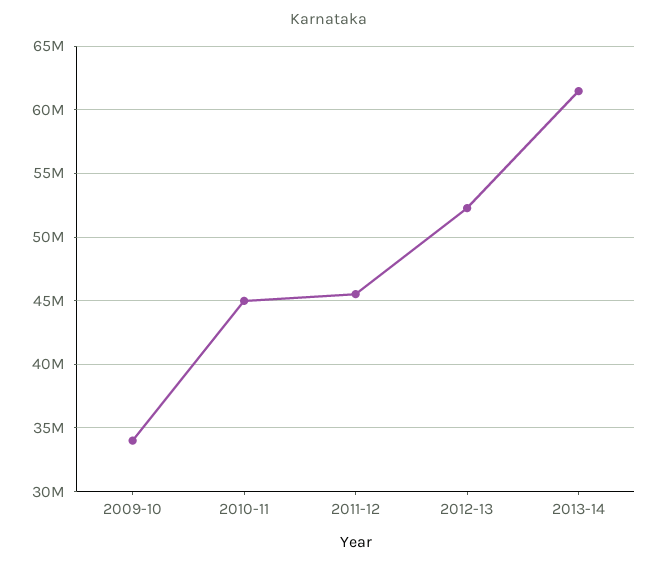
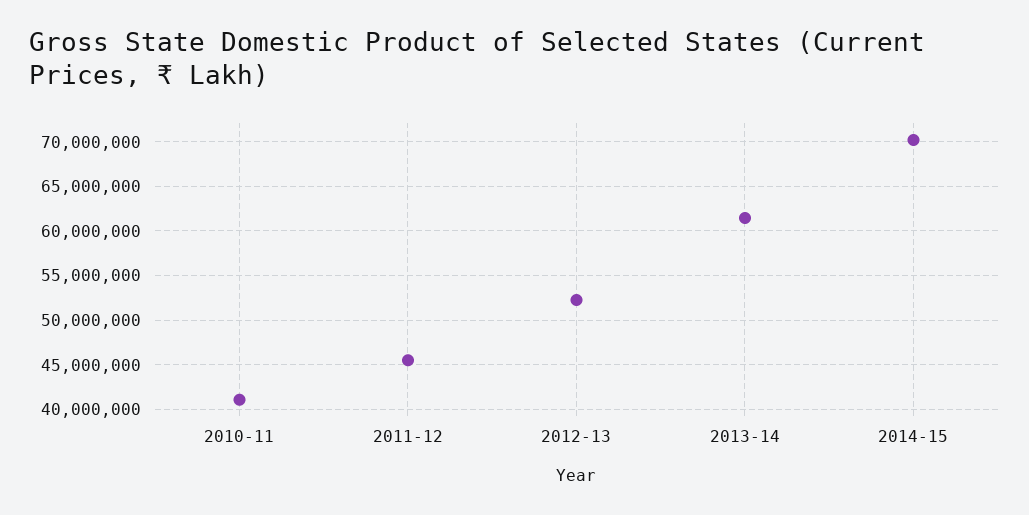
2009-10: 34000000 -> none
2010-11: 45000000 -> 41000000
2014-15: none -> 70000000

